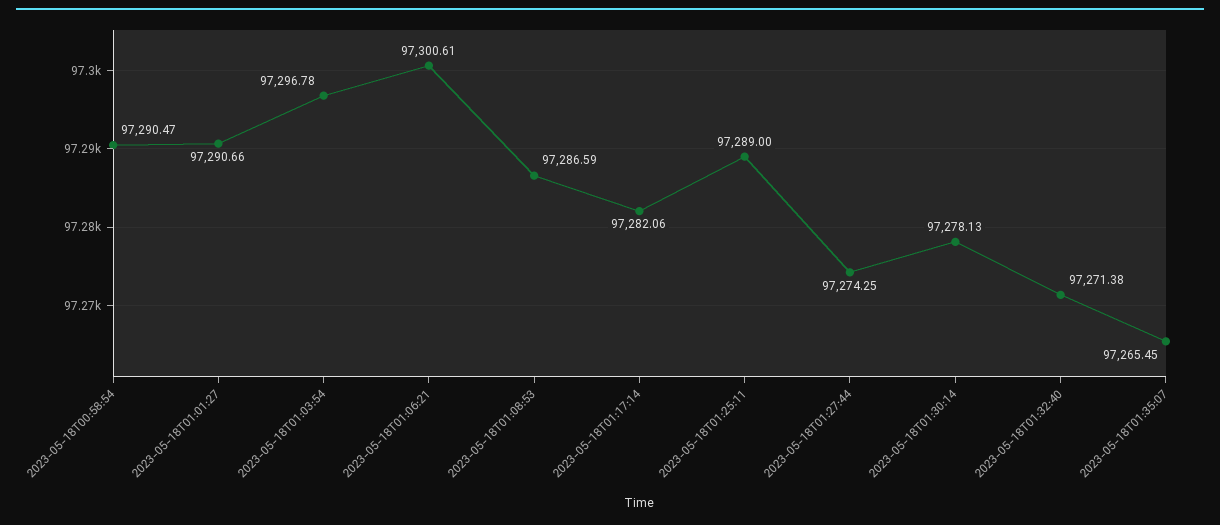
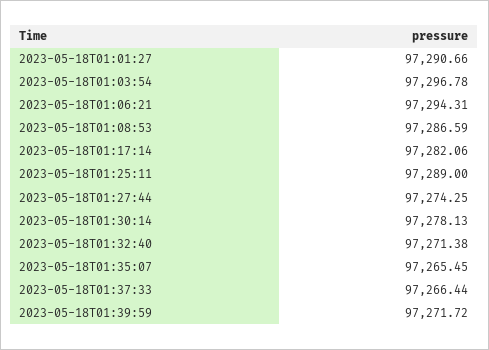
2023-05-18T00:58:54: 97290.47 -> none
2023-05-18T01:06:21: 97300.61 -> 97294.31
2023-05-18T01:37:33: none -> 97266.44
2023-05-18T01:39:59: none -> 97271.72

